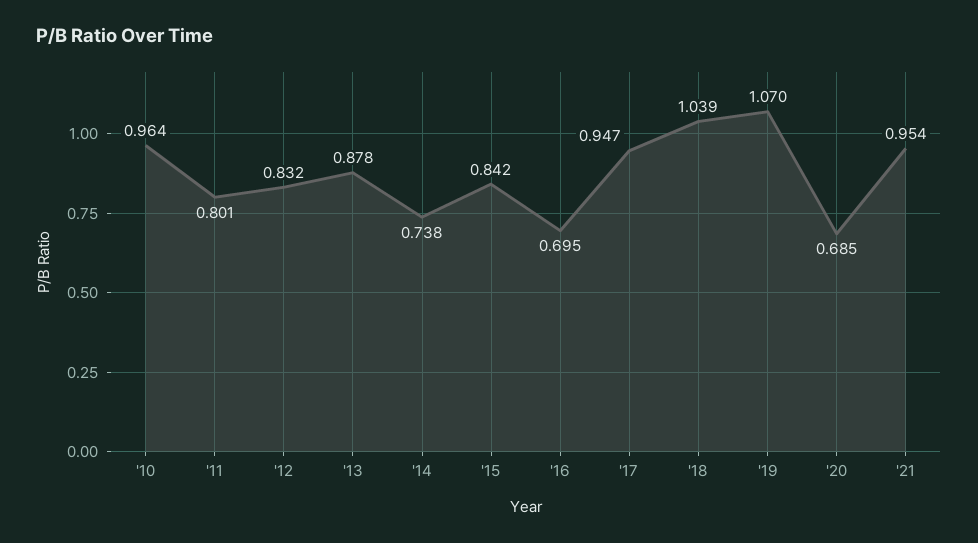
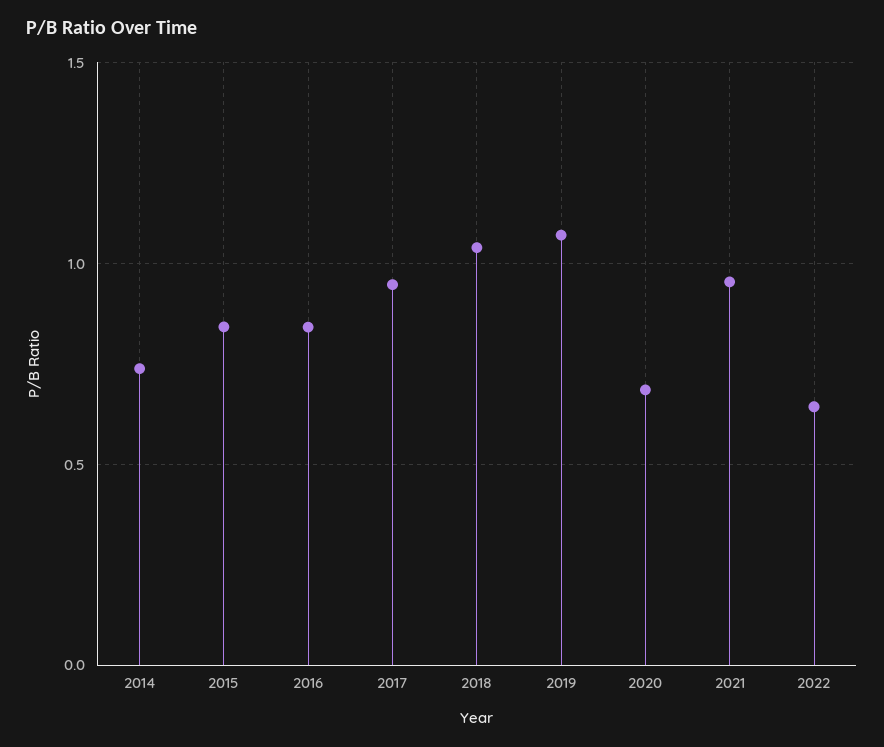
'10: 0.964 -> none
'11: 0.801 -> none
'12: 0.832 -> none
'13: 0.878 -> none
'16: 0.695 -> 0.85
2022: none -> 0.65

